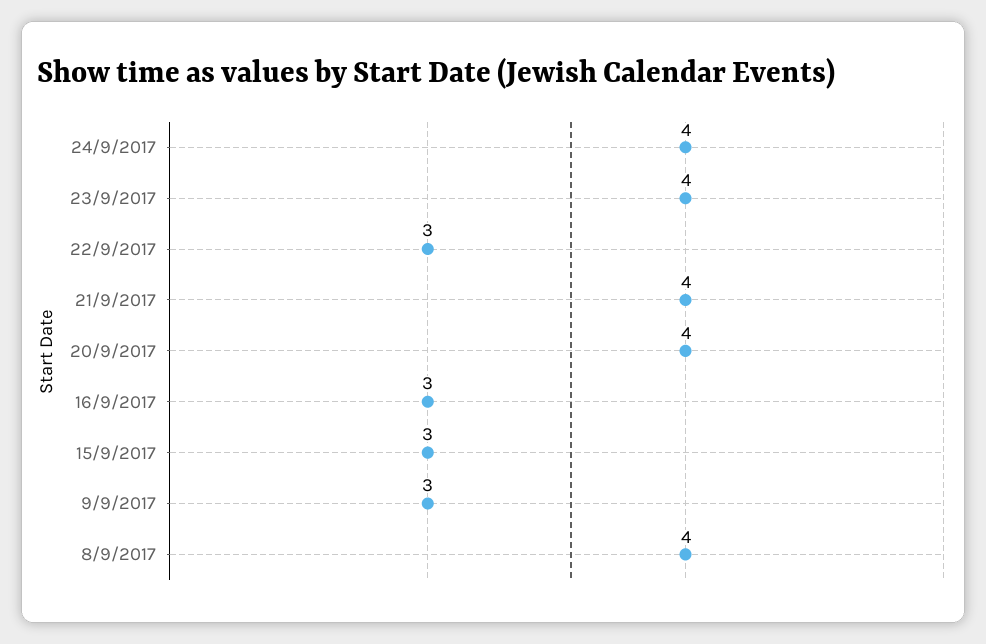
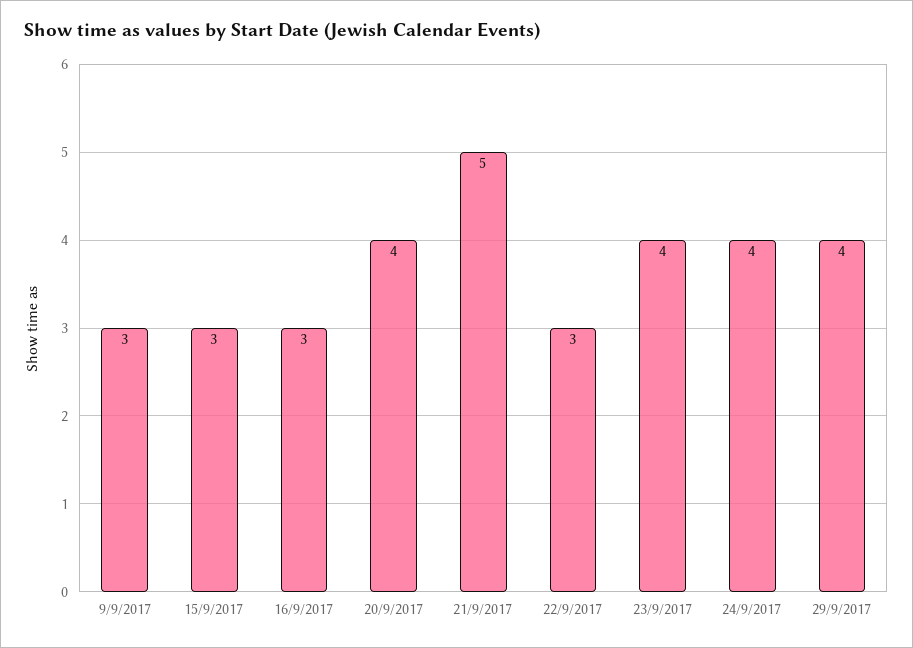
21/9/2017: 4 -> 5
8/9/2017: 4 -> none
29/9/2017: none -> 4

